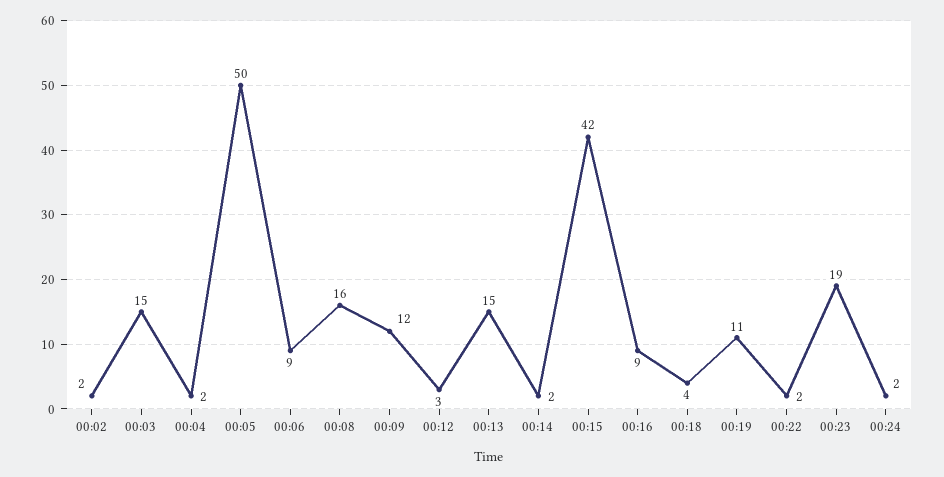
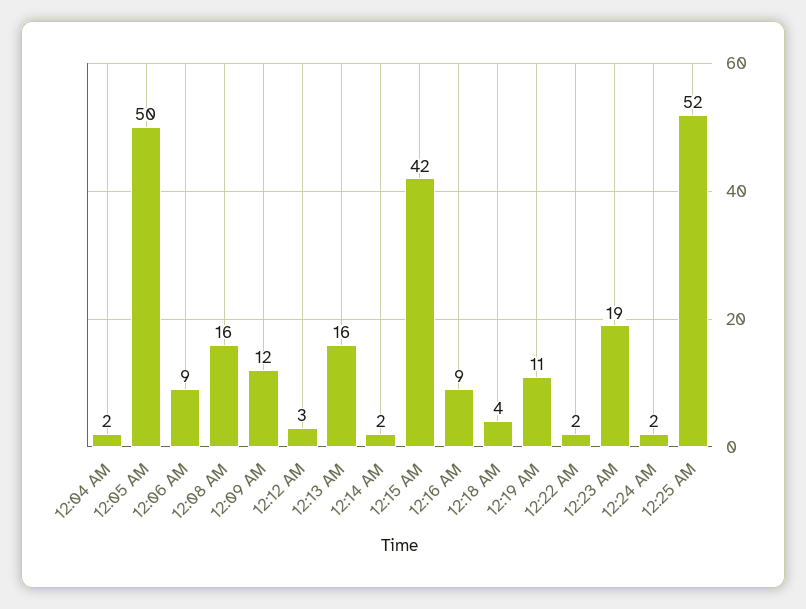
00:02: 2 -> none
00:03: 15 -> none
00:13: 15 -> 16
12:25 AM: none -> 52

